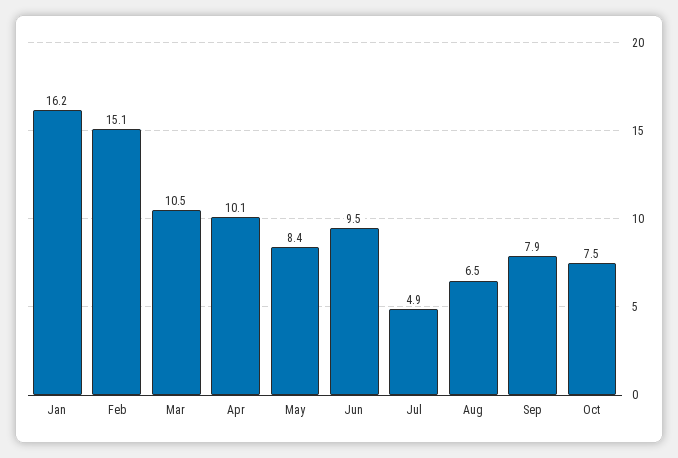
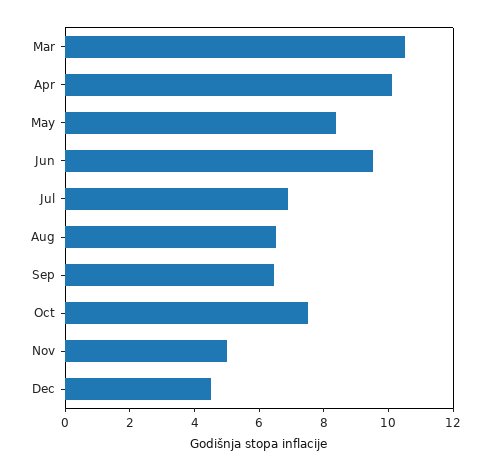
Jan: 16.2 -> none
Feb: 15.1 -> none
Jul: 4.9 -> 7
Sep: 7.9 -> 6.5
Nov: none -> 5
Dec: none -> 4.5

